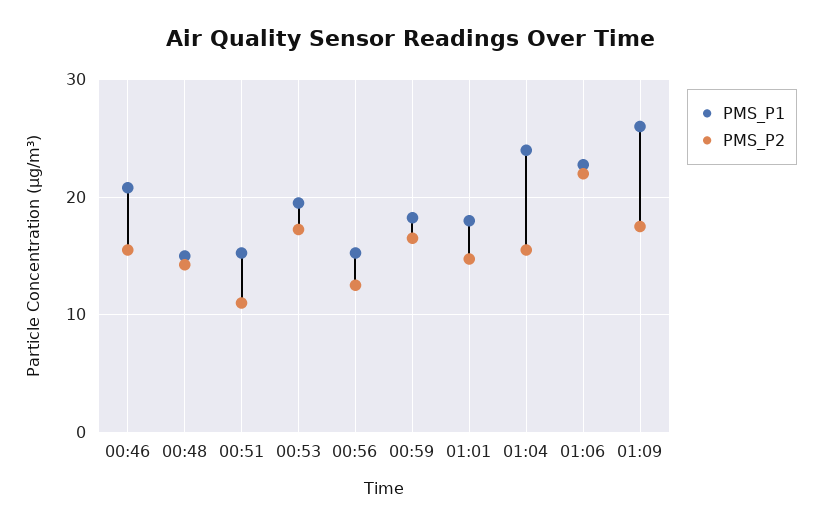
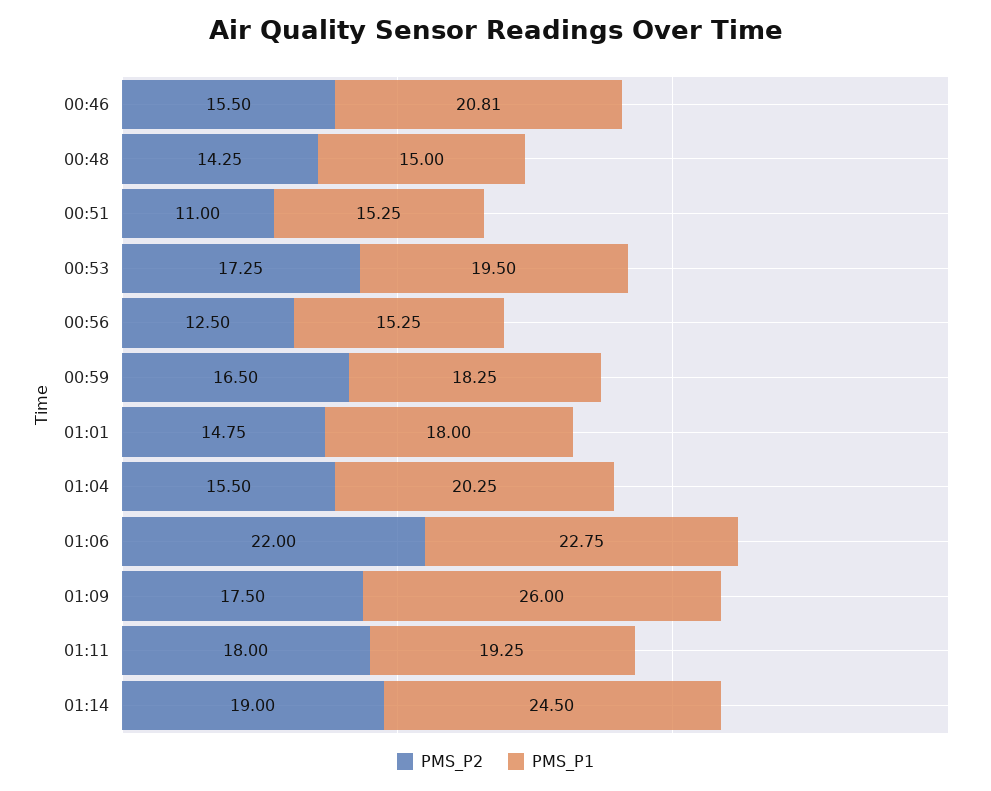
PMS_P1, 01:04: 24 -> 20.25
PMS_P2, 01:11: none -> 18
PMS_P1, 01:11: none -> 19.25
PMS_P2, 01:14: none -> 19
PMS_P1, 01:14: none -> 24.5

